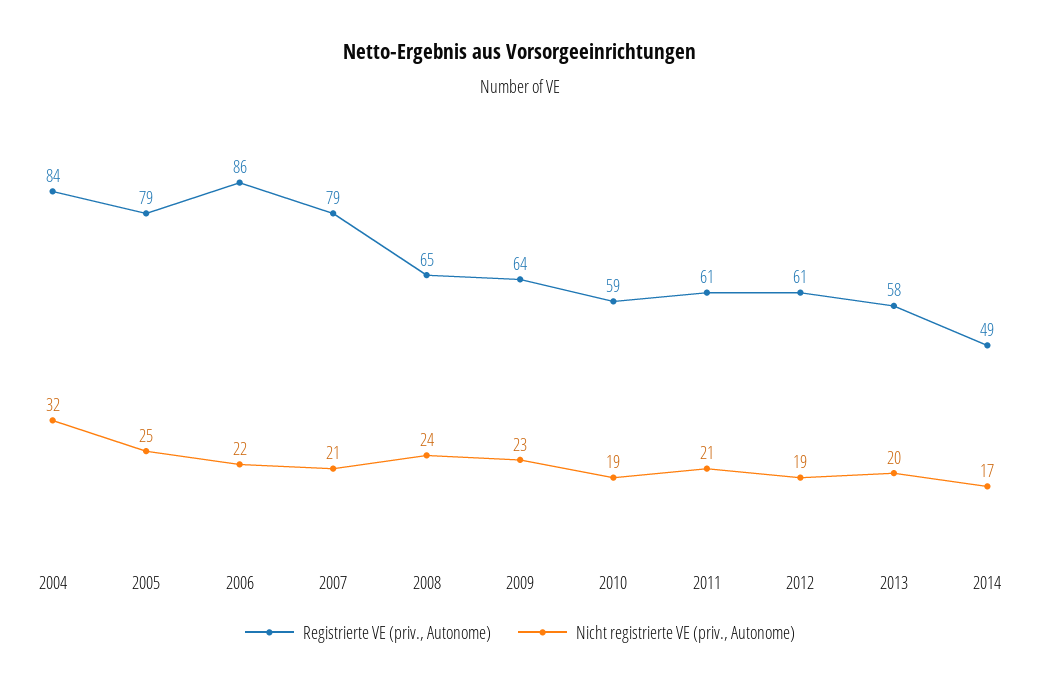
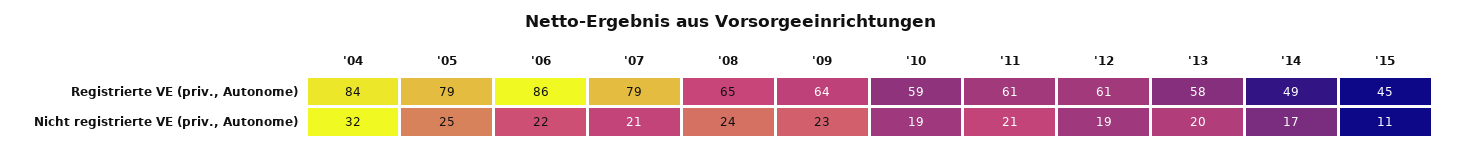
Registrierte VE (priv., Autonome), '15: none -> 45
Nicht registrierte VE (priv., Autonome), '15: none -> 11

